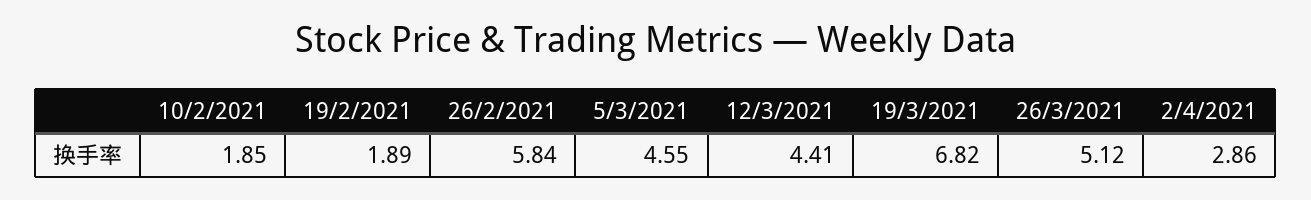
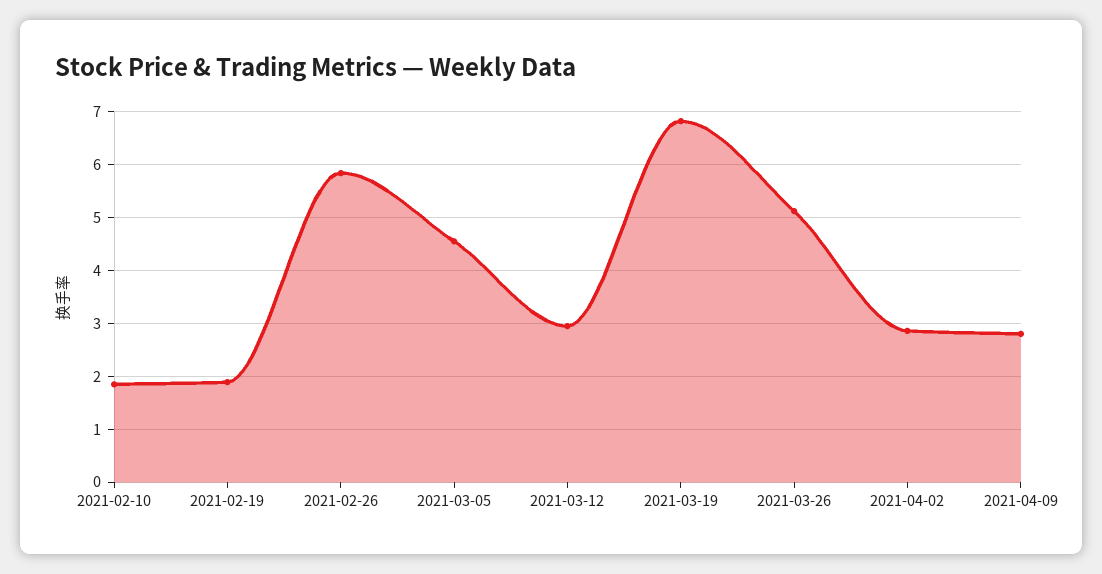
12/3/2021: 4.41 -> 3
2021-04-09: none -> 2.8

